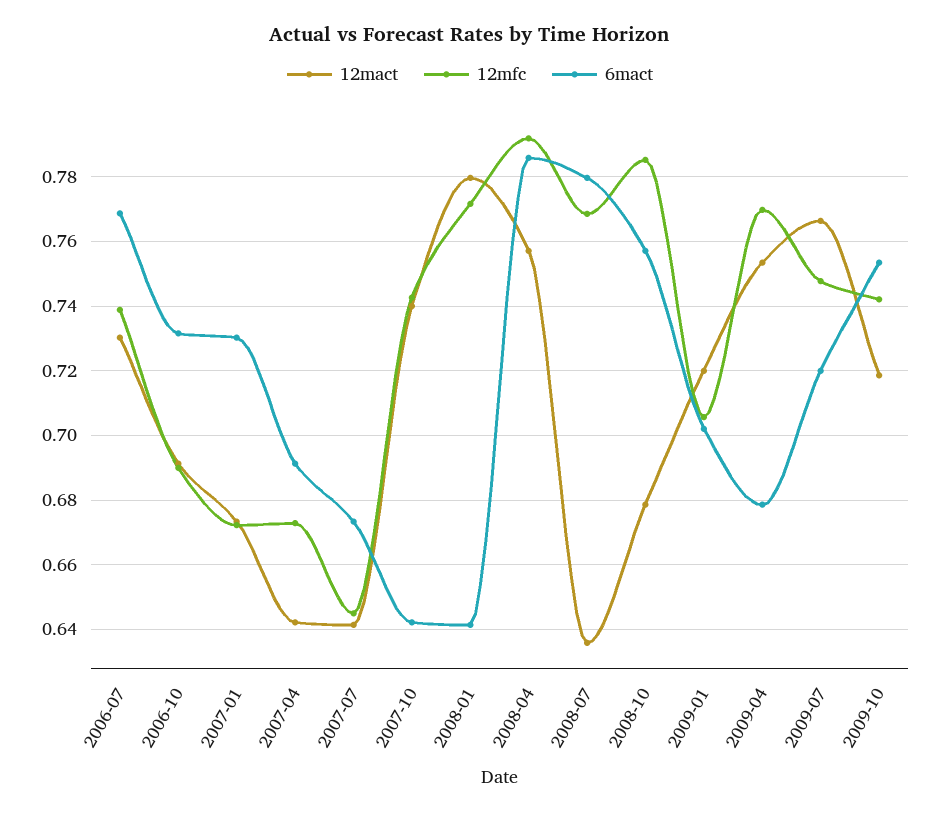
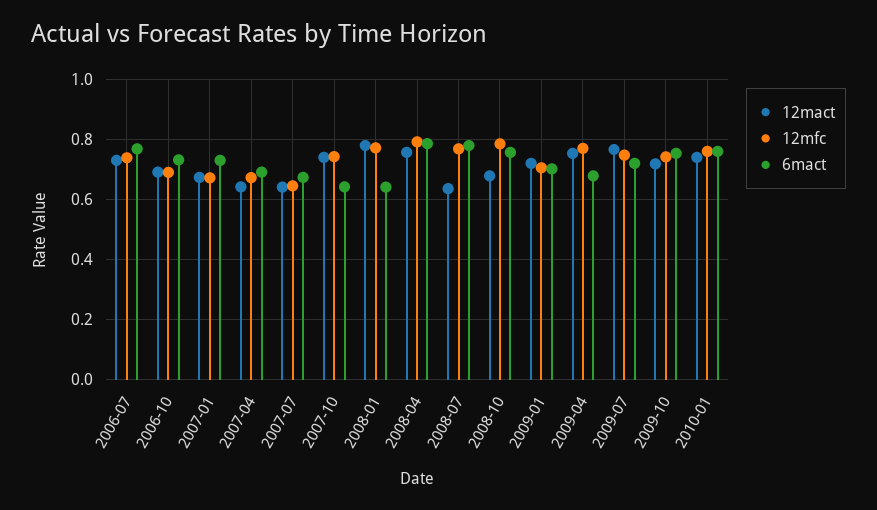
12mact, 2010-01: none -> 0.74
12mfc, 2010-01: none -> 0.76
6mact, 2010-01: none -> 0.76

